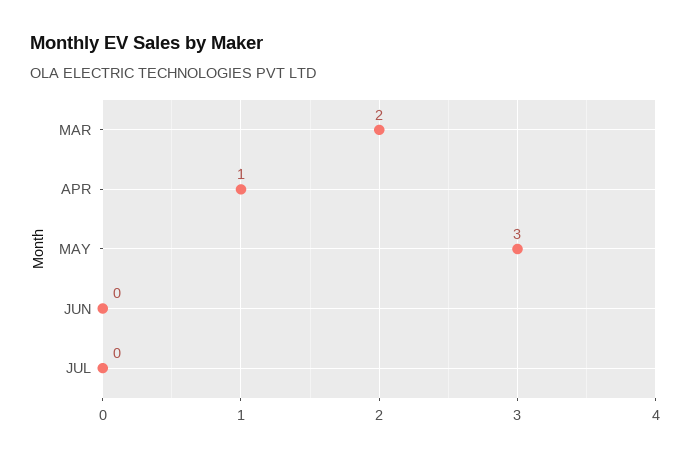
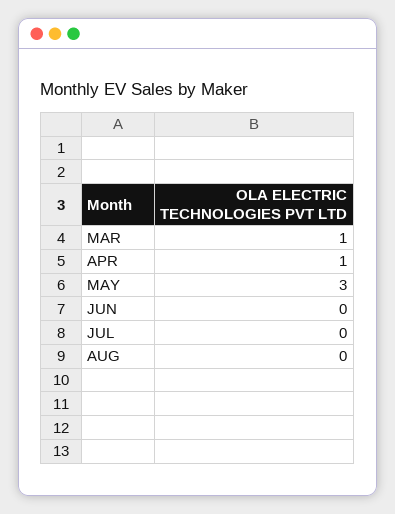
MAR: 2 -> 1
AUG: none -> 0

